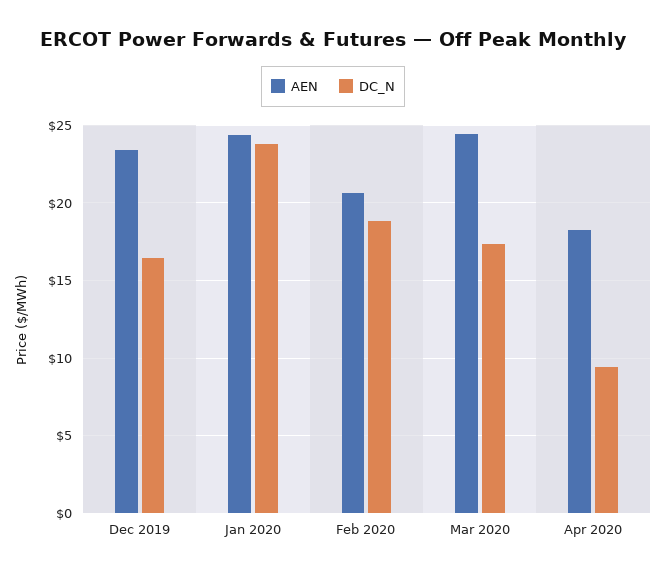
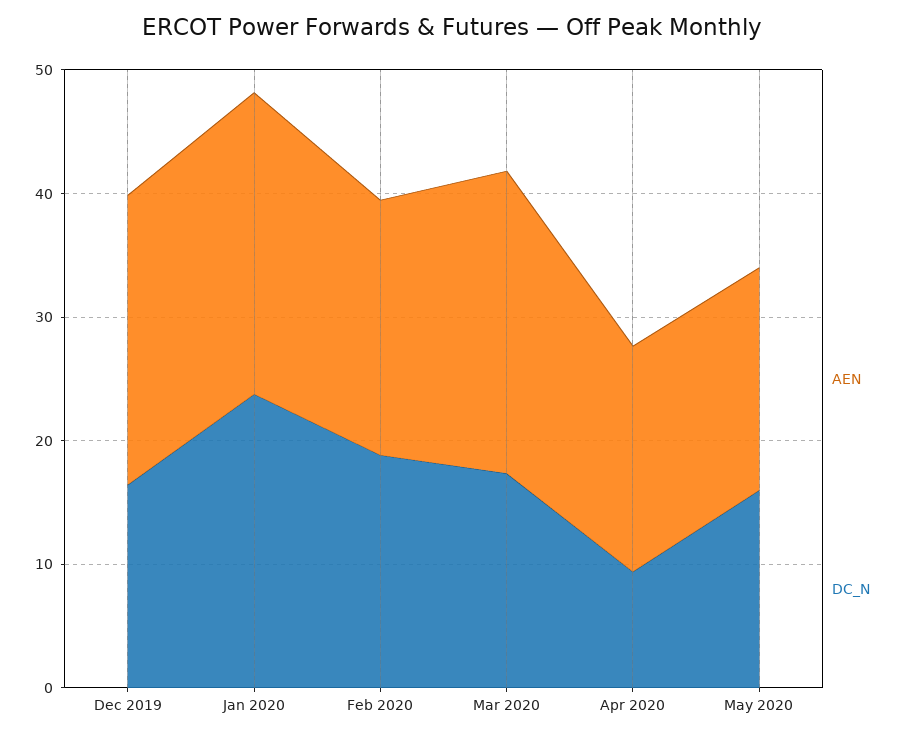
AEN, May 2020: none -> 18
DC_N, May 2020: none -> 16

